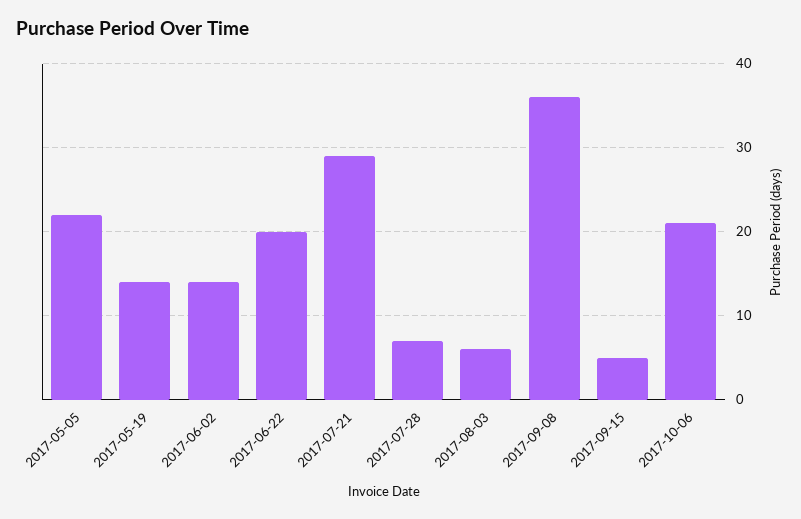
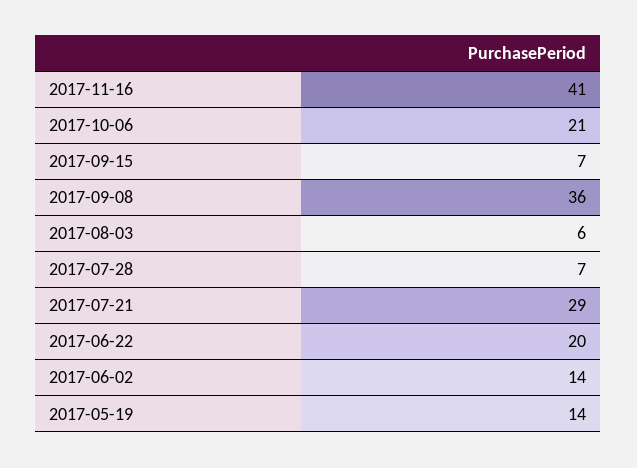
2017-05-05: 22 -> none
2017-09-15: 5 -> 7
2017-11-16: none -> 41

